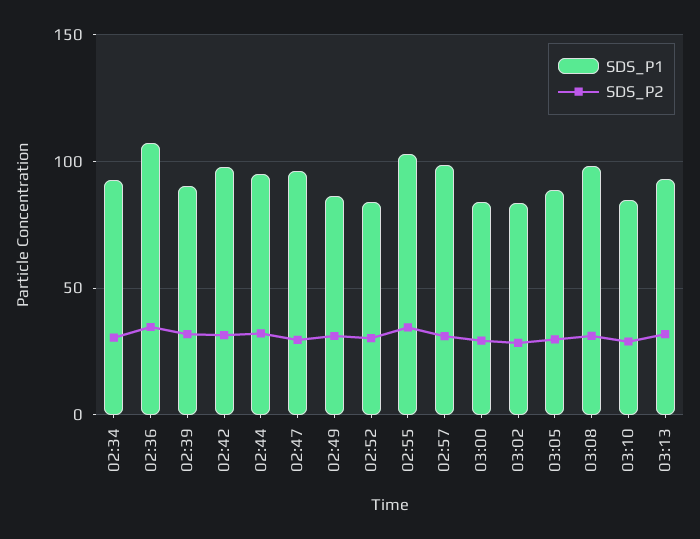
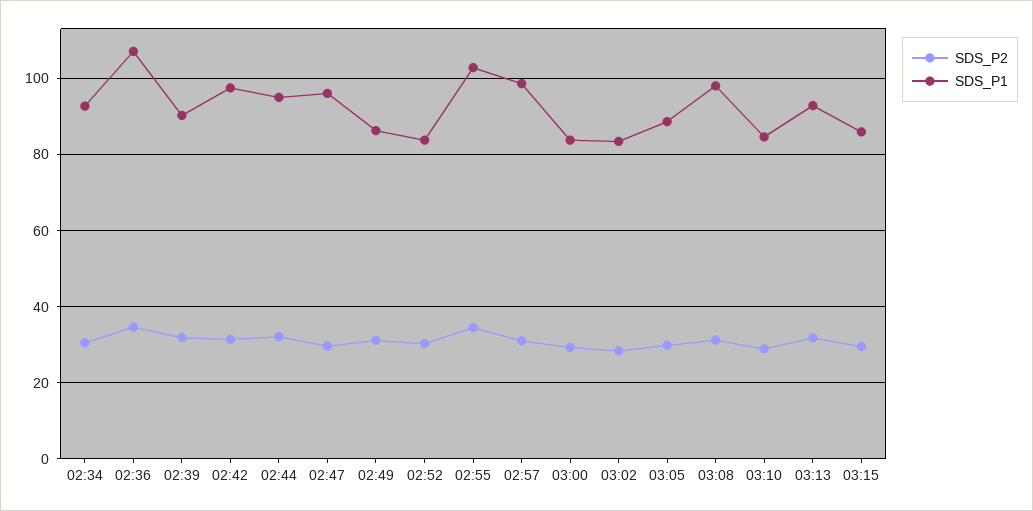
SDS_P2, 03:15: none -> 30
SDS_P1, 03:15: none -> 86

